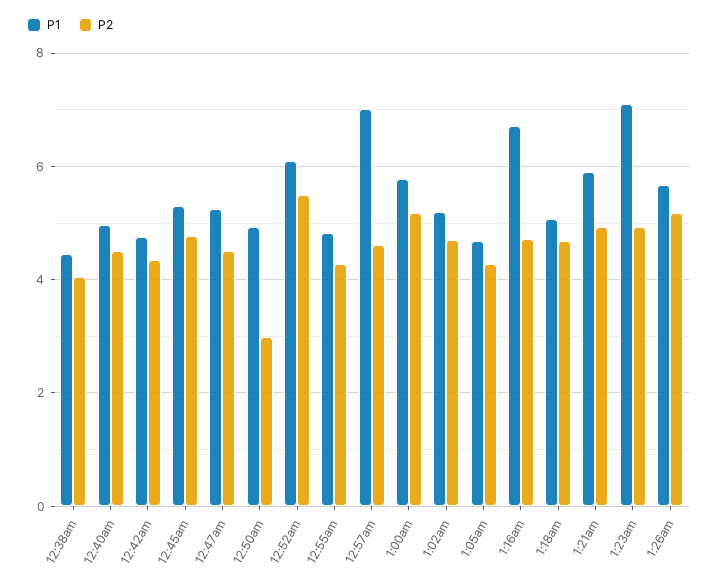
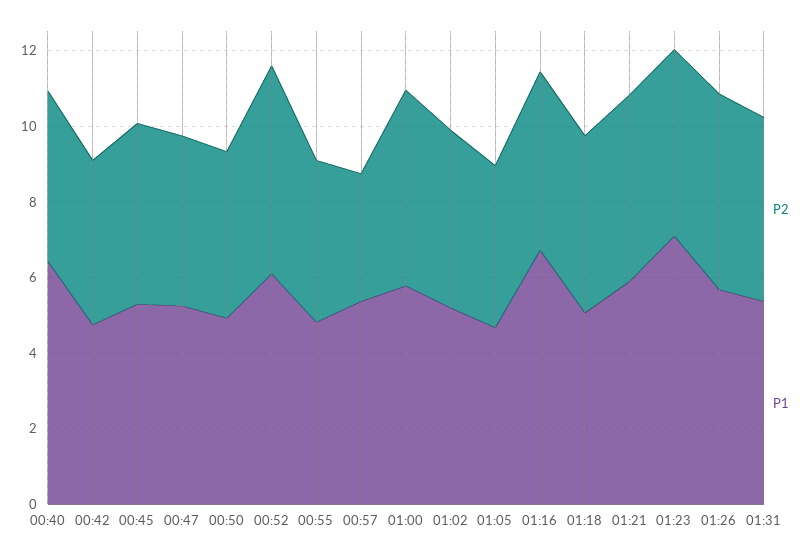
P1, 12:38am: 4.4 -> none
P2, 12:38am: 4 -> none
P1, 12:40am: 5 -> 6.5
P2, 12:50am: 3 -> 4.5
P1, 12:57am: 7 -> 5.5
P2, 12:57am: 4.6 -> 3.5
P2, 01:31: none -> 5
P1, 01:31: none -> 5.5

